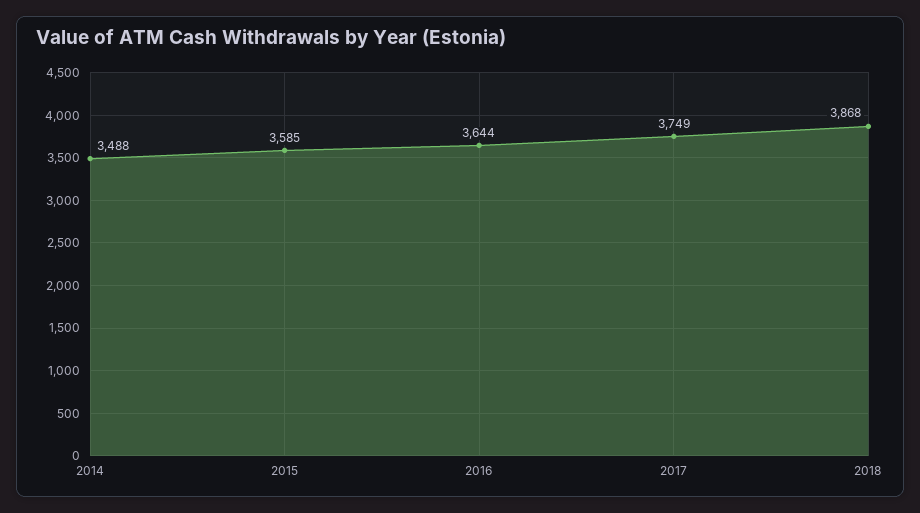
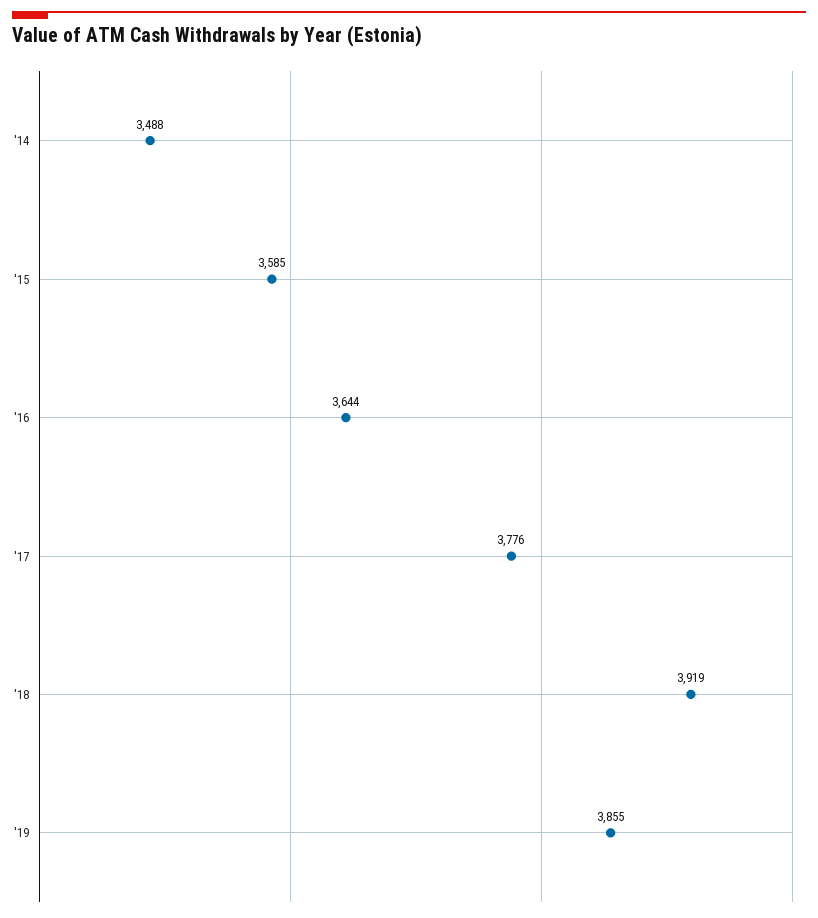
2017: 3749 -> 3776
2018: 3868 -> 3919
'19: none -> 3855

